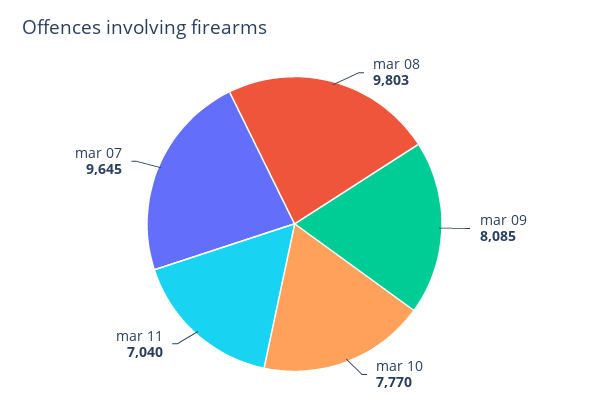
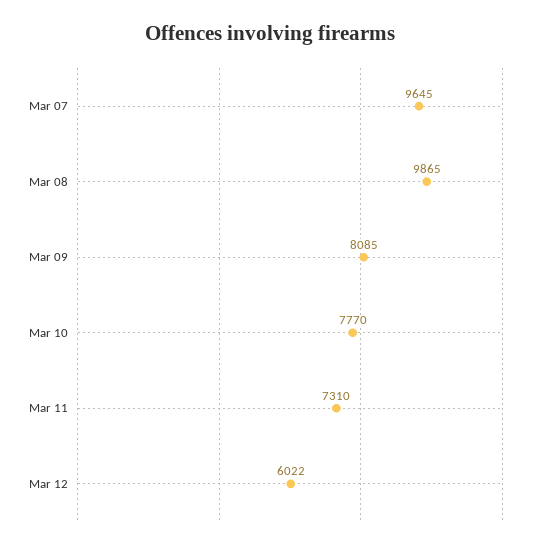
mar 08: 9803 -> 9865
mar 11: 7040 -> 7310
Mar 12: none -> 6022

